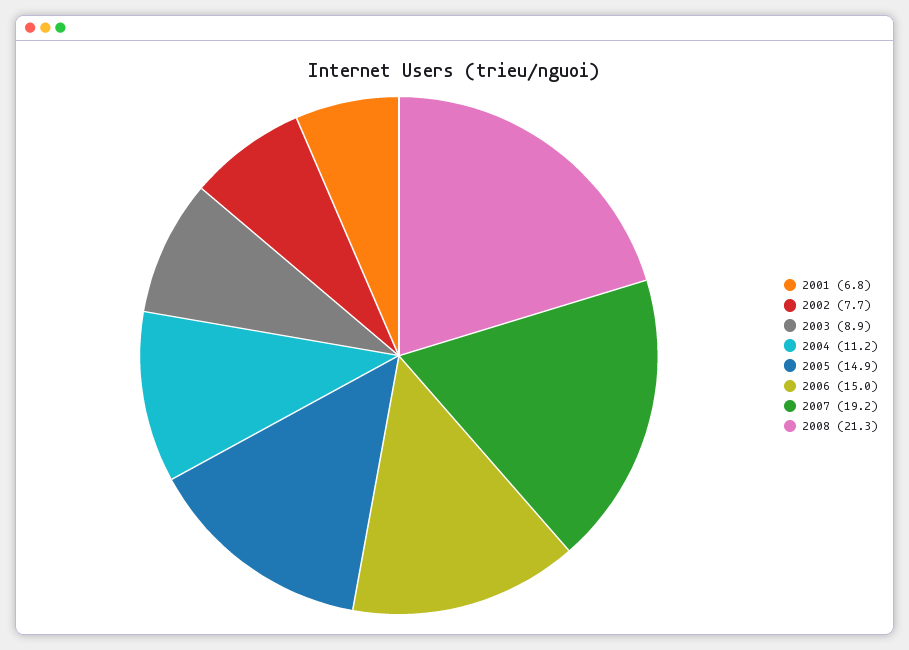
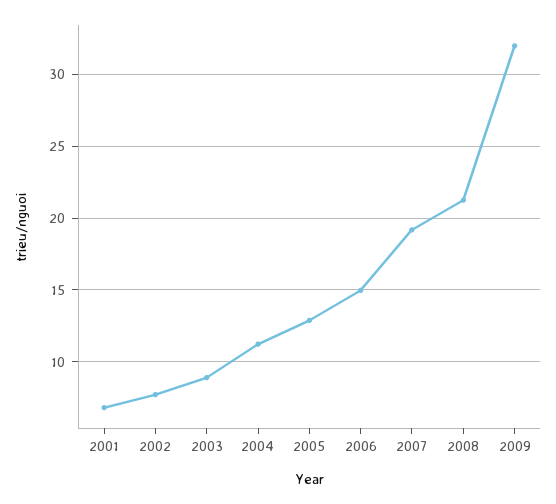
2005: 14.9 -> 13
2009: none -> 32

